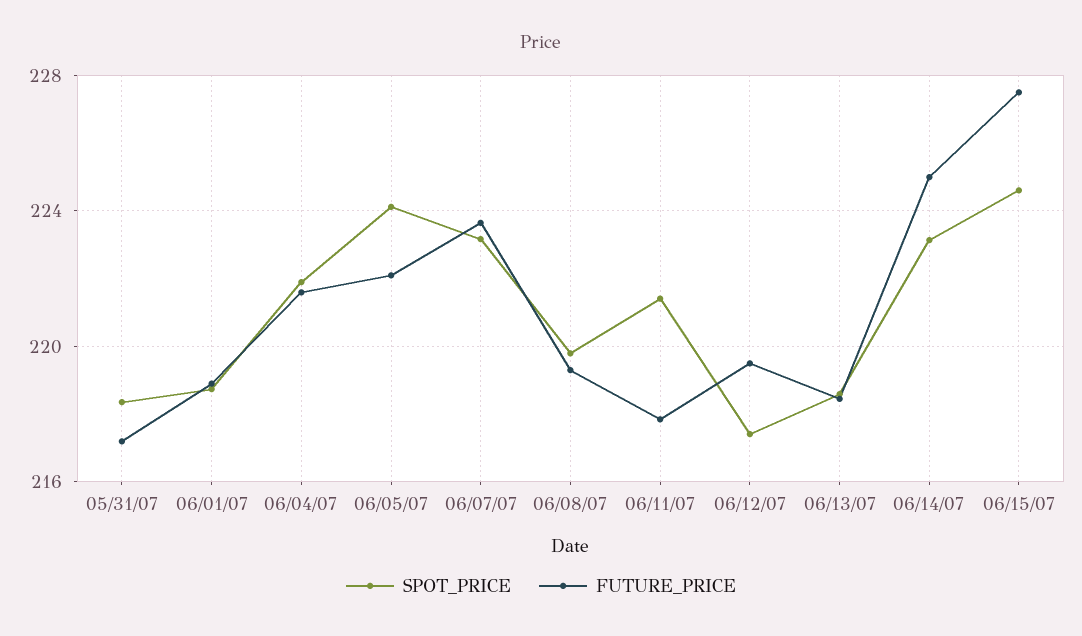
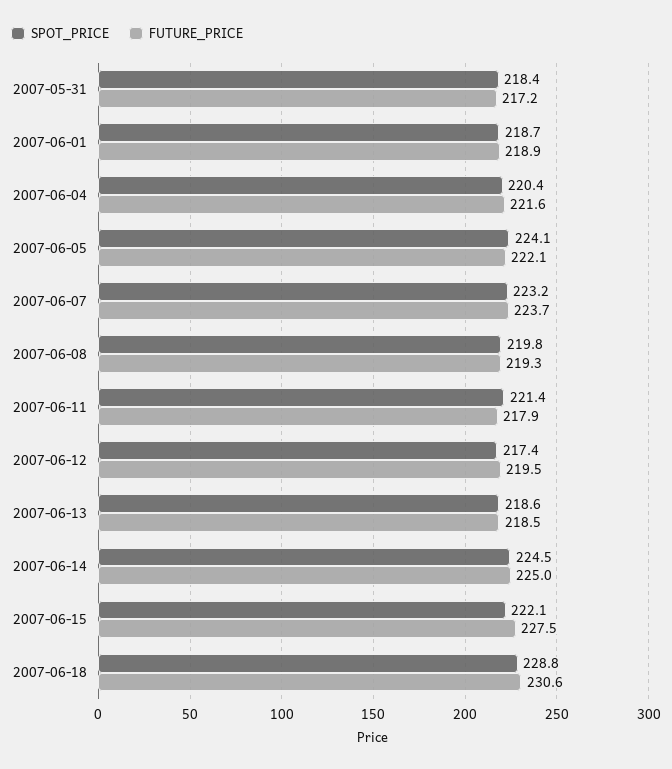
SPOT_PRICE, 06/04/07: 222 -> 220.4
SPOT_PRICE, 06/14/07: 223 -> 224.5
SPOT_PRICE, 06/15/07: 224.5 -> 222.1
SPOT_PRICE, 2007-06-18: none -> 228.8
FUTURE_PRICE, 2007-06-18: none -> 230.6

